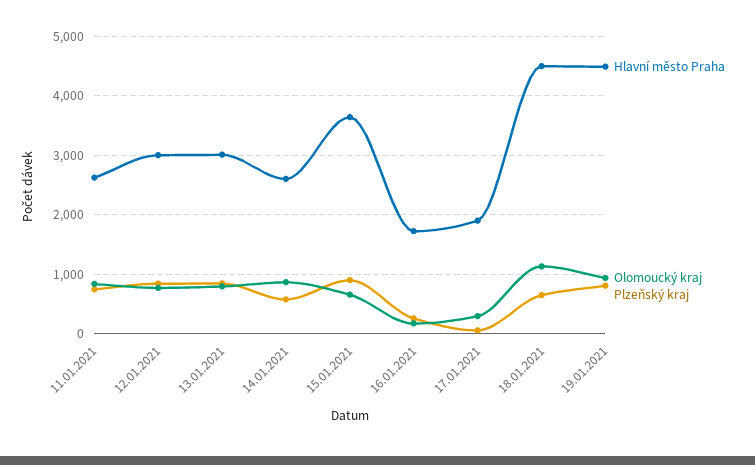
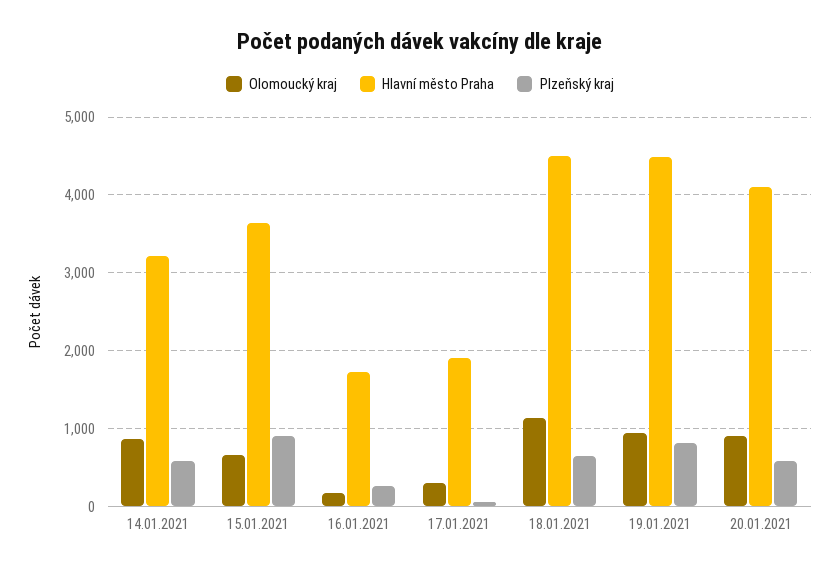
Hlavní město Praha, 11.01.2021: 2600 -> none
Olomoucký kraj, 11.01.2021: 800 -> none
Plzeňský kraj, 11.01.2021: 800 -> none
Hlavní město Praha, 12.01.2021: 3000 -> none
Olomoucký kraj, 12.01.2021: 800 -> none
Plzeňský kraj, 12.01.2021: 800 -> none
Hlavní město Praha, 13.01.2021: 3000 -> none
Olomoucký kraj, 13.01.2021: 800 -> none
Plzeňský kraj, 13.01.2021: 800 -> none
Hlavní město Praha, 14.01.2021: 2600 -> 3200
Olomoucký kraj, 20.01.2021: none -> 900
Hlavní město Praha, 20.01.2021: none -> 4100
Plzeňský kraj, 20.01.2021: none -> 600

